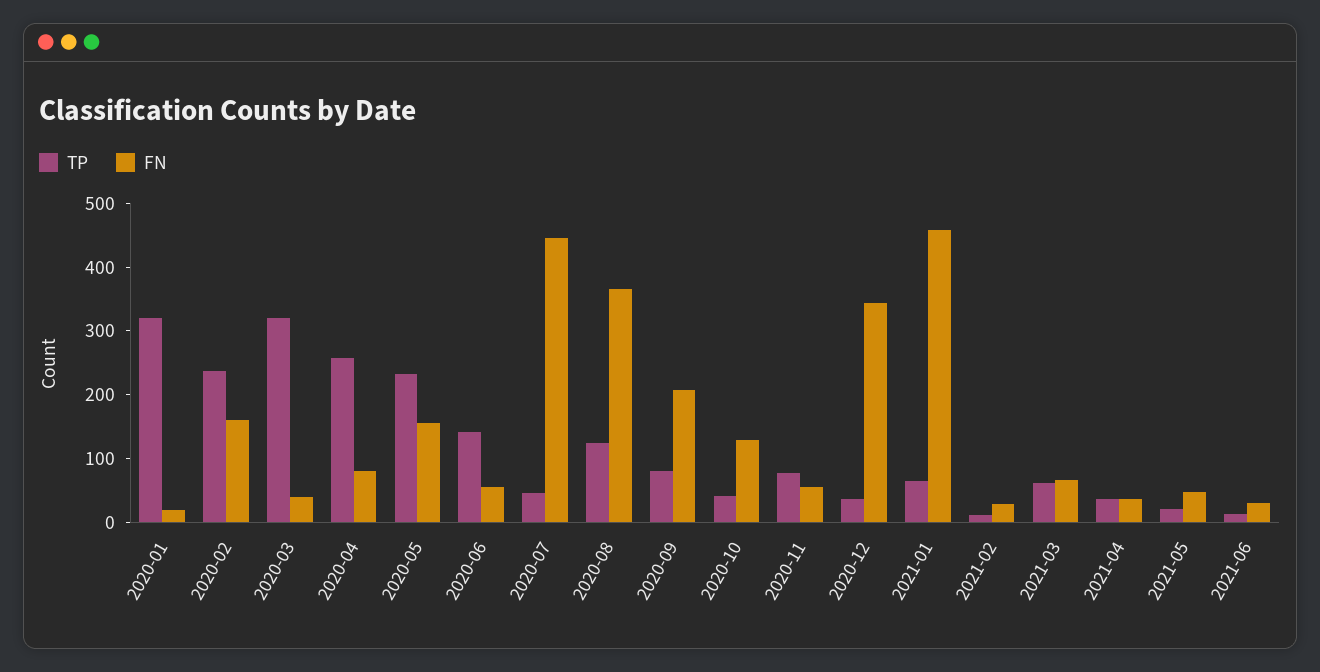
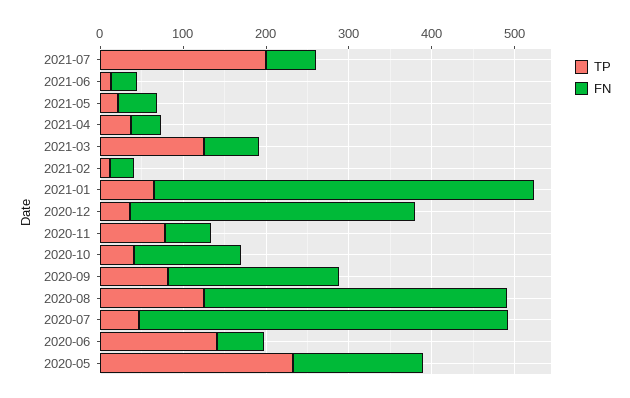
TP, 2020-01: 320 -> none
FN, 2020-01: 20 -> none
TP, 2020-02: 240 -> none
FN, 2020-02: 160 -> none
TP, 2020-03: 320 -> none
FN, 2020-03: 40 -> none
TP, 2020-04: 260 -> none
FN, 2020-04: 80 -> none
TP, 2021-03: 60 -> 120
TP, 2021-07: none -> 200
FN, 2021-07: none -> 60

